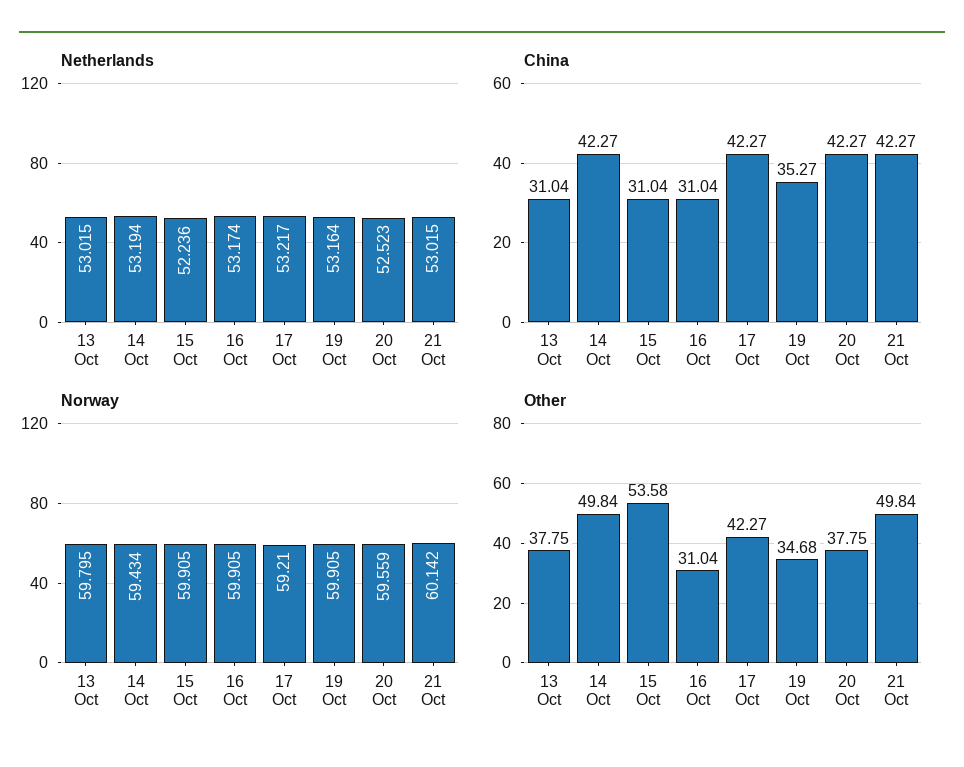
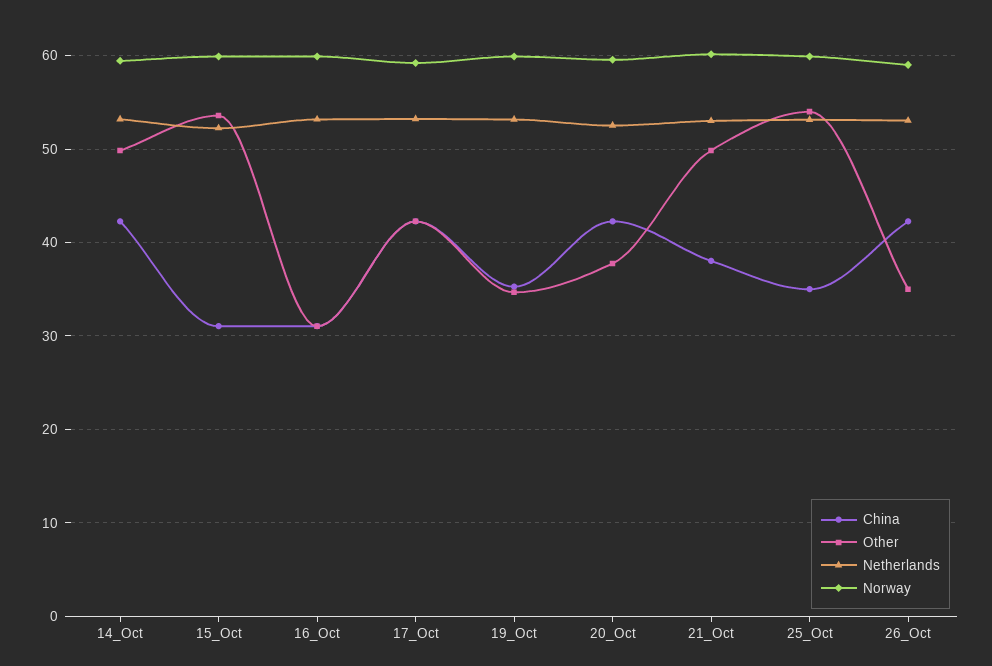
Netherlands, 13 Oct: 53.015 -> none
China, 13 Oct: 31.04 -> none
China, 21 Oct: 42.27 -> 38
Norway, 13 Oct: 59.795 -> none
Other, 13 Oct: 37.75 -> none
China, 25_Oct: none -> 35
Other, 25_Oct: none -> 54
Netherlands, 25_Oct: none -> 53
Norway, 25_Oct: none -> 60
China, 26_Oct: none -> 42
Other, 26_Oct: none -> 35
Netherlands, 26_Oct: none -> 53
Norway, 26_Oct: none -> 59

